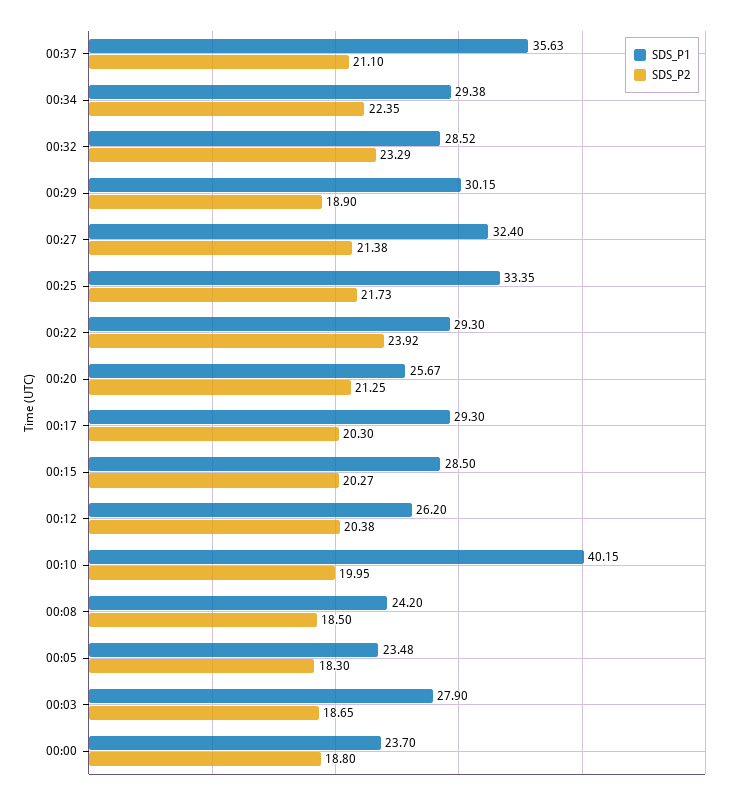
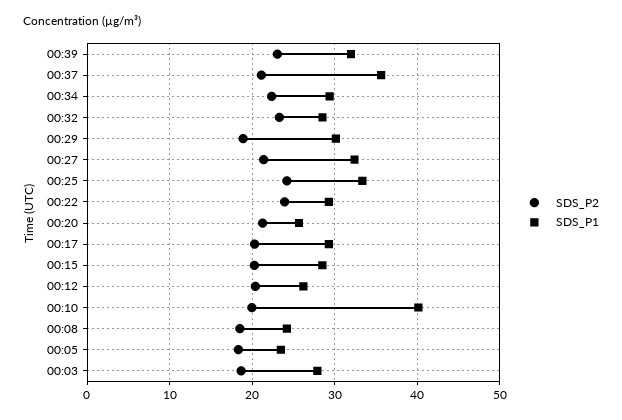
SDS_P2, 00:25: 21.73 -> 24
SDS_P1, 00:00: 23.7 -> none
SDS_P2, 00:00: 18.8 -> none
SDS_P2, 00:39: none -> 23
SDS_P1, 00:39: none -> 32

